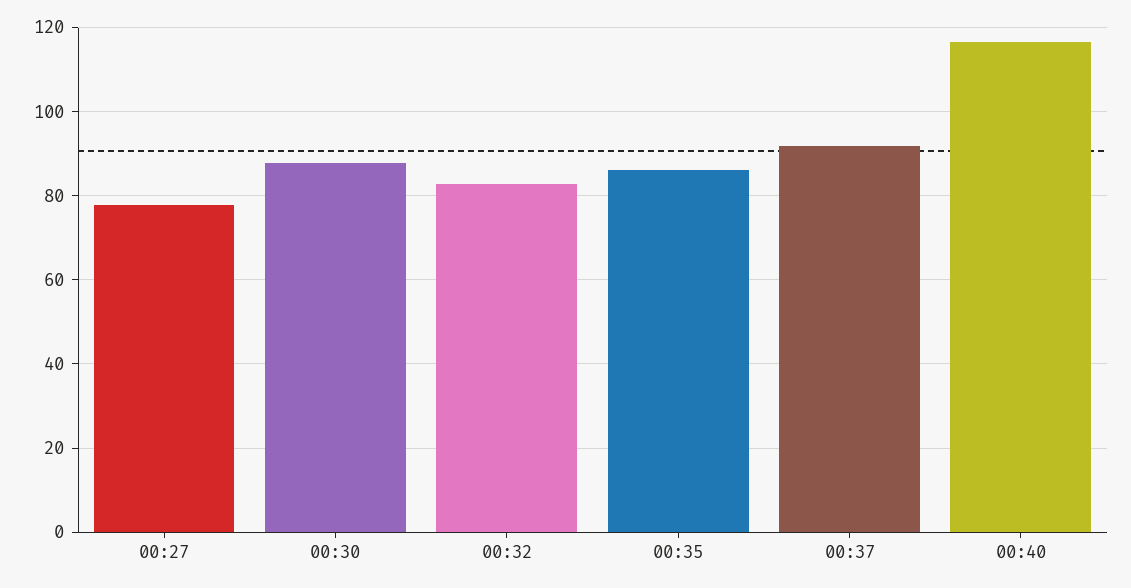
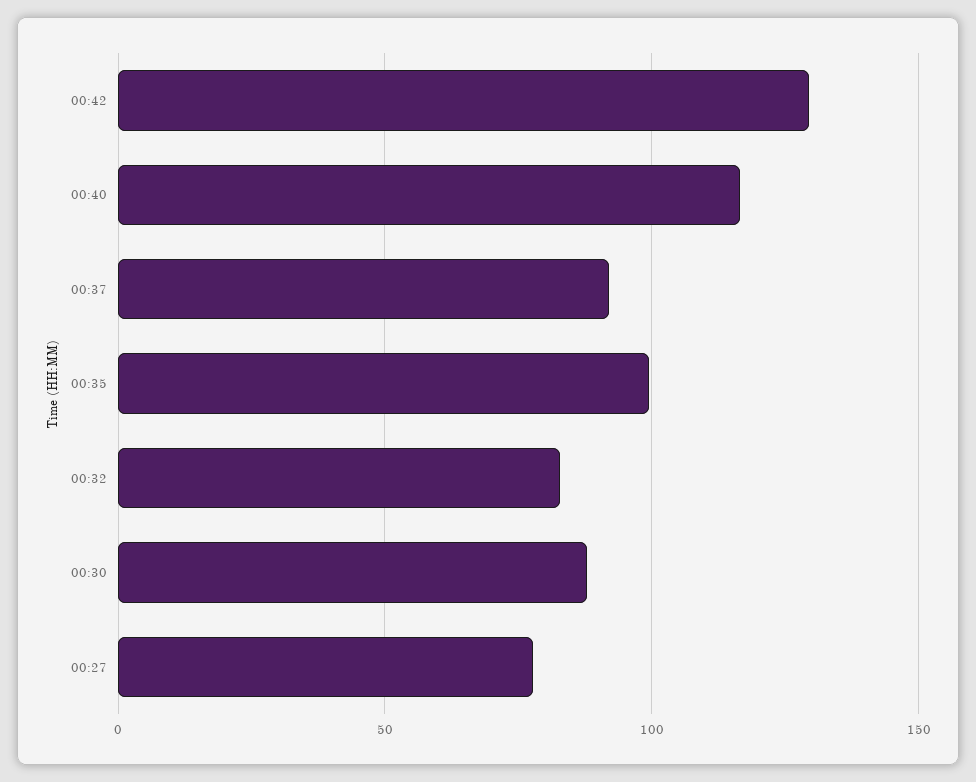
00:35: 86 -> 100
00:42: none -> 130

